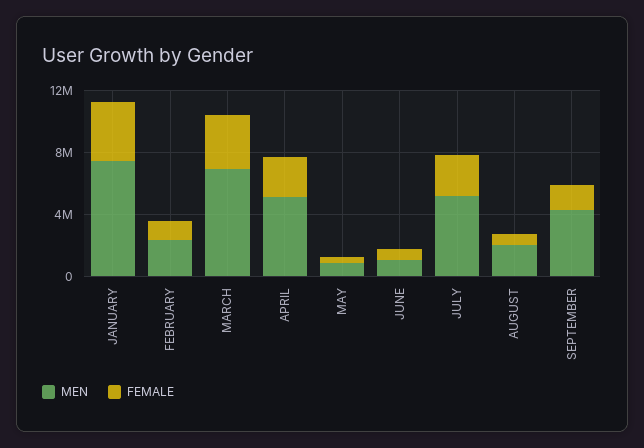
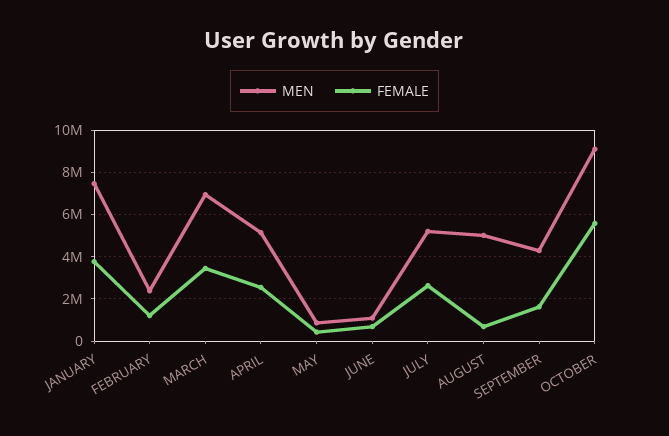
MEN, AUGUST: 2000000 -> 5000000
MEN, OCTOBER: none -> 9000000
FEMALE, OCTOBER: none -> 5500000

